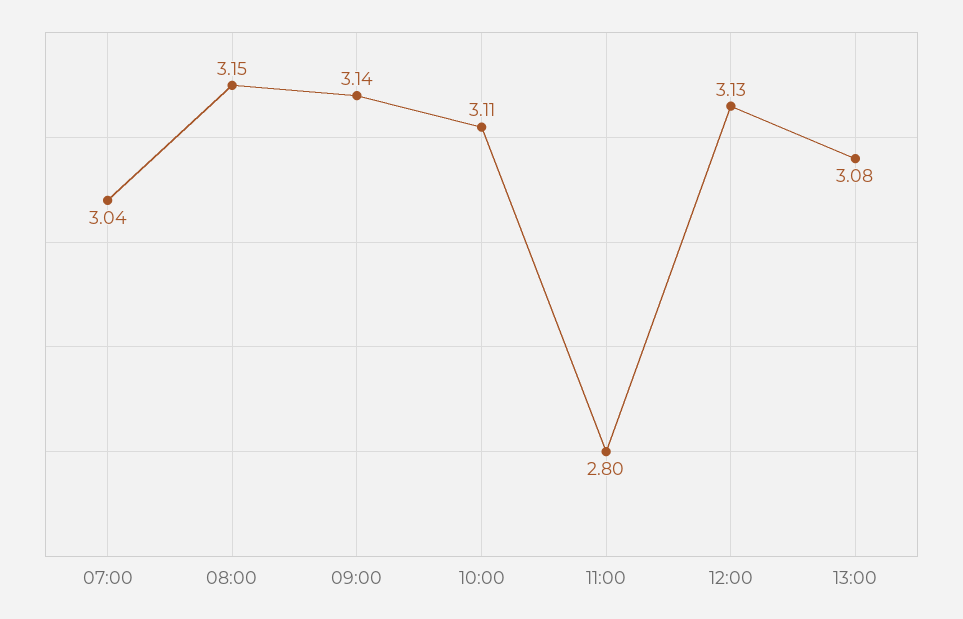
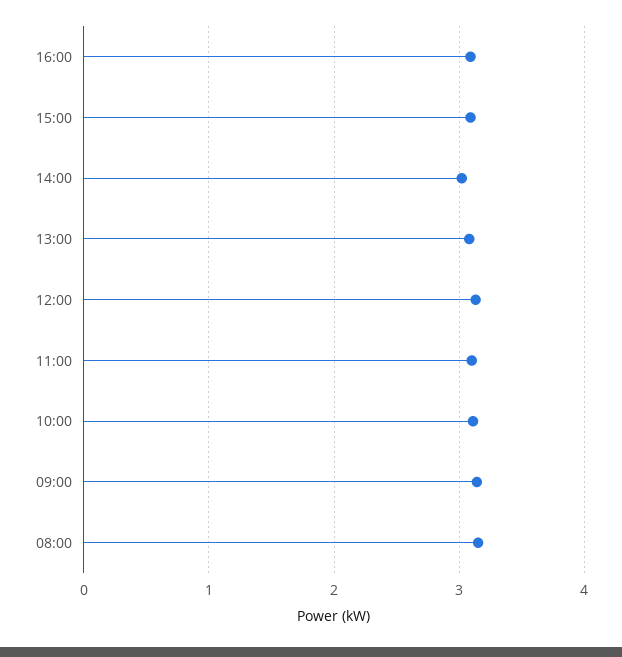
07:00: 3.04 -> none
11:00: 2.8 -> 3.1
16:00: none -> 3.1
15:00: none -> 3.1
14:00: none -> 3

